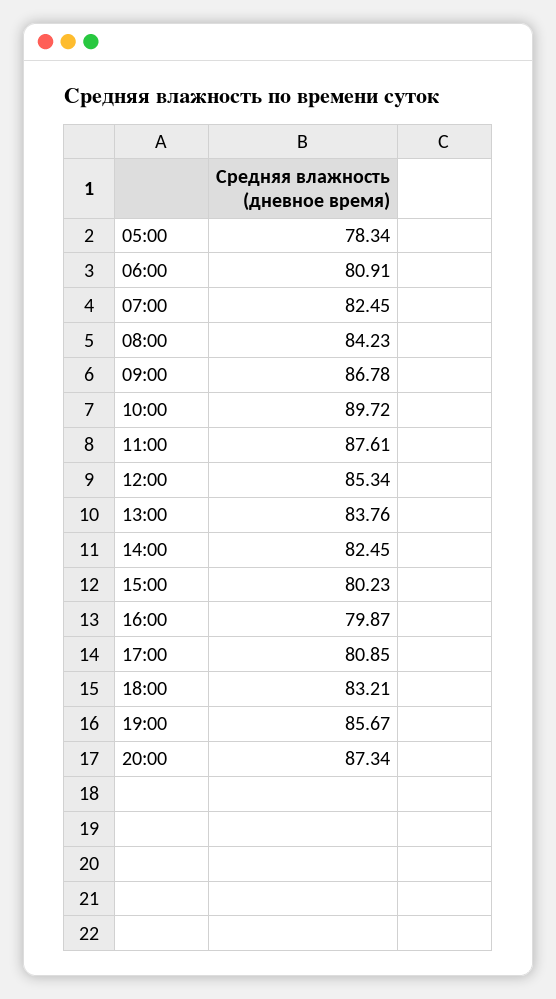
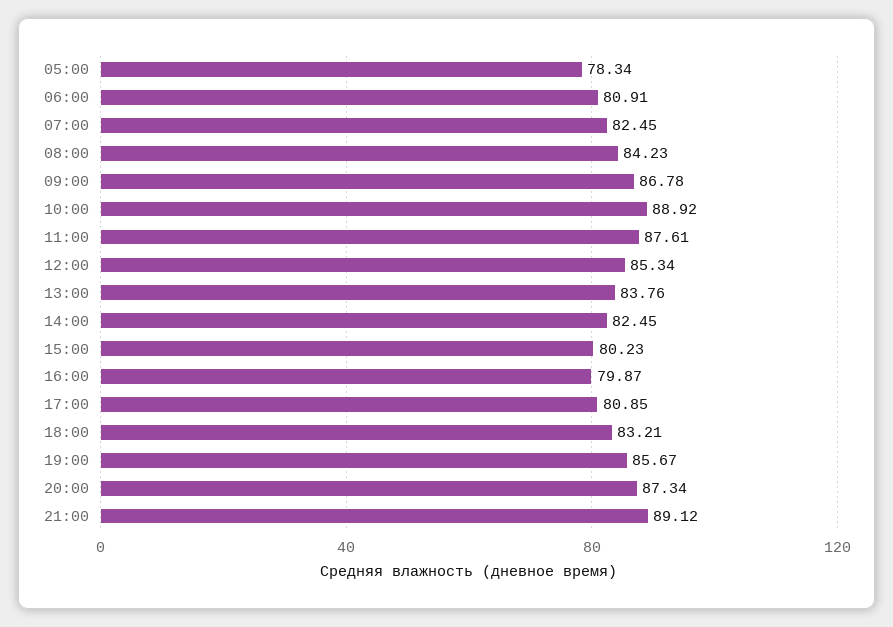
10:00: 89.72 -> 88.92
21:00: none -> 89.12

